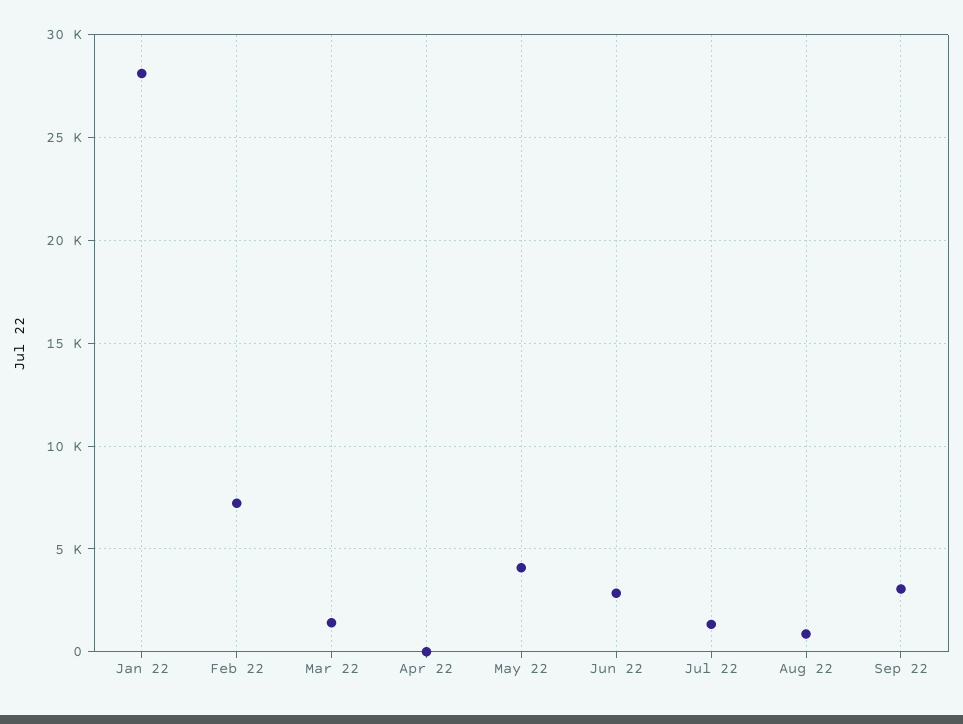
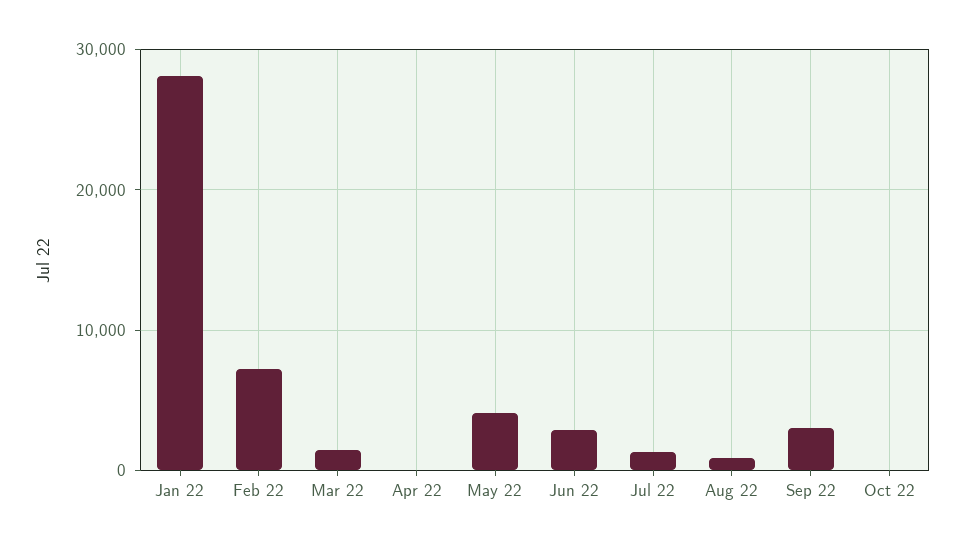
Oct 22: none -> 0

